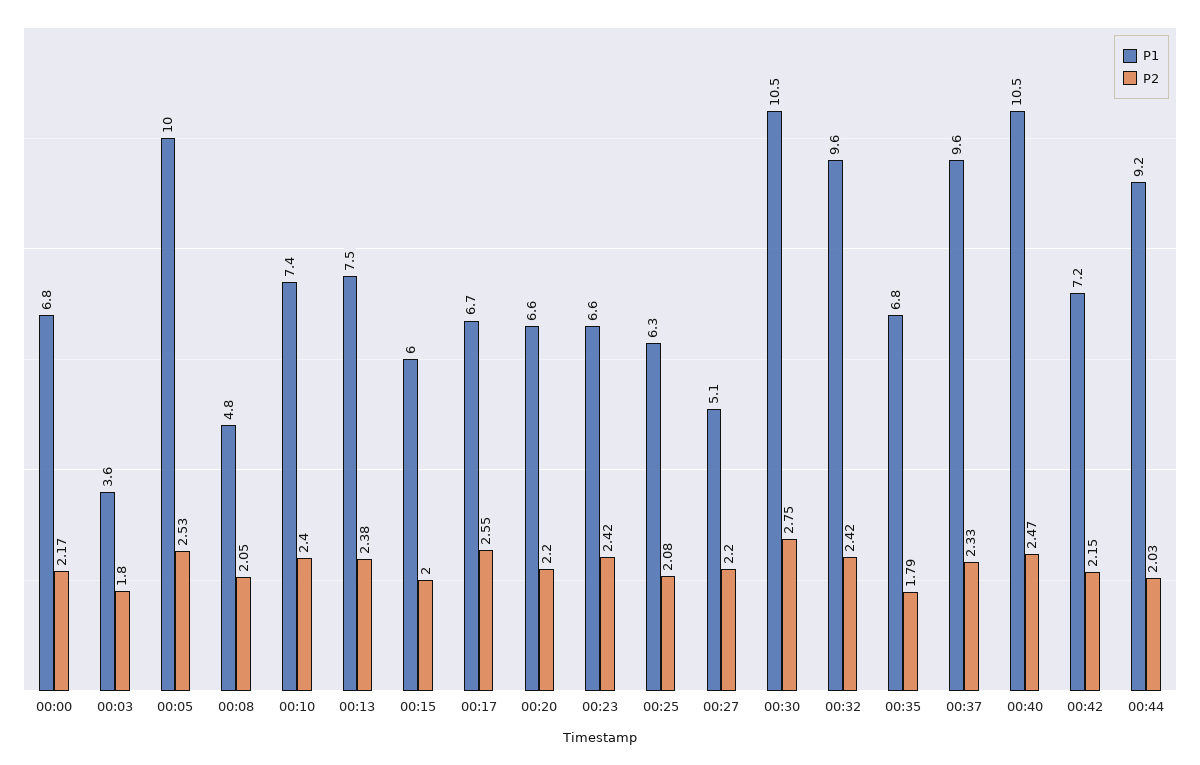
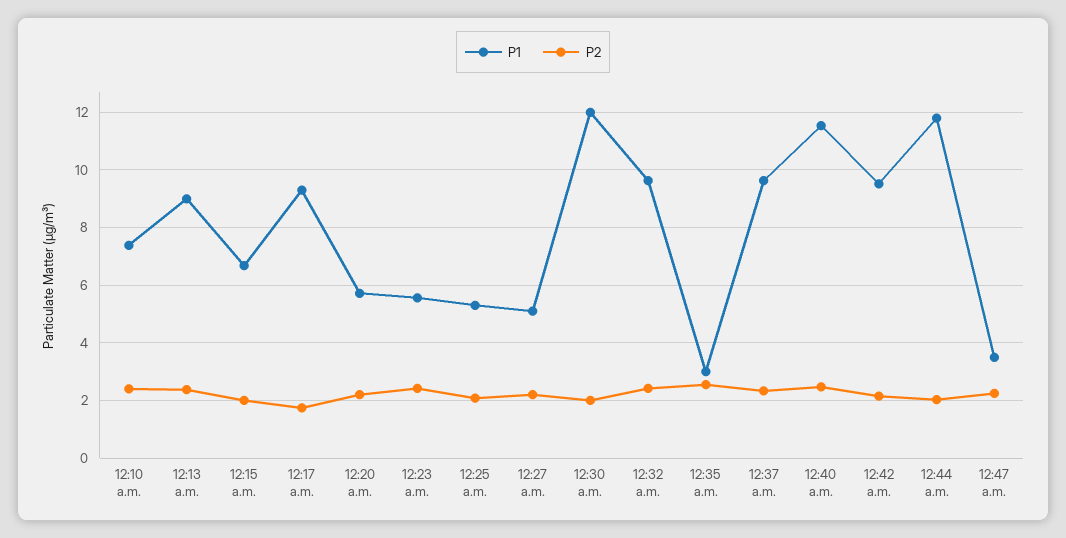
P1, 00:00: 6.8 -> none
P2, 00:00: 2.17 -> none
P1, 00:03: 3.6 -> none
P2, 00:03: 1.8 -> none
P1, 00:05: 10 -> none
P2, 00:05: 2.53 -> none
P1, 00:08: 4.8 -> none
P2, 00:08: 2.05 -> none
P1, 00:13: 7.5 -> 9
P1, 00:15: 6 -> 6.75
P1, 00:17: 6.7 -> 9.25
P2, 00:17: 2.55 -> 1.75
P1, 00:20: 6.6 -> 5.75
P1, 00:23: 6.6 -> 5.5
P1, 00:25: 6.3 -> 5.25
P1, 00:30: 10.5 -> 12
P2, 00:30: 2.75 -> 2
P1, 00:35: 6.8 -> 3
P2, 00:35: 1.79 -> 2.5
P1, 00:40: 10.5 -> 11.5
P1, 00:42: 7.2 -> 9.5
P1, 00:44: 9.2 -> 11.75
P1, 12:47 a.m.: none -> 3.5
P2, 12:47 a.m.: none -> 2.25

